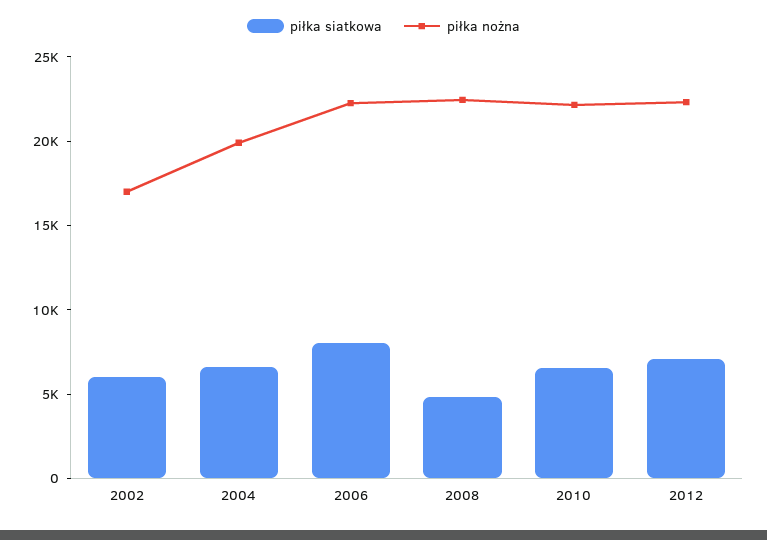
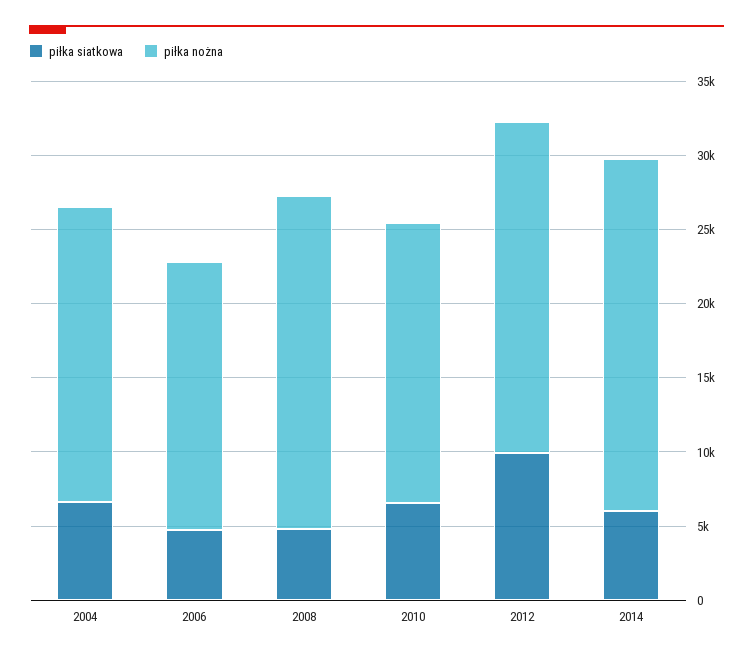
piłka siatkowa, 2002: 6000 -> none
piłka nożna, 2002: 17000 -> none
piłka siatkowa, 2006: 8000 -> 5000
piłka nożna, 2006: 22000 -> 18000
piłka nożna, 2010: 22000 -> 19000
piłka siatkowa, 2012: 7000 -> 10000
piłka siatkowa, 2014: none -> 6000
piłka nożna, 2014: none -> 24000

